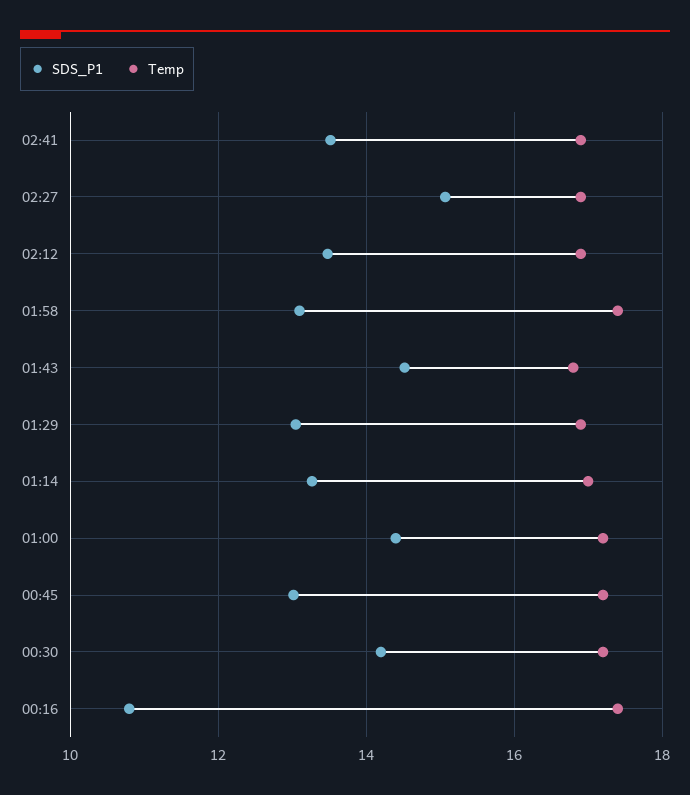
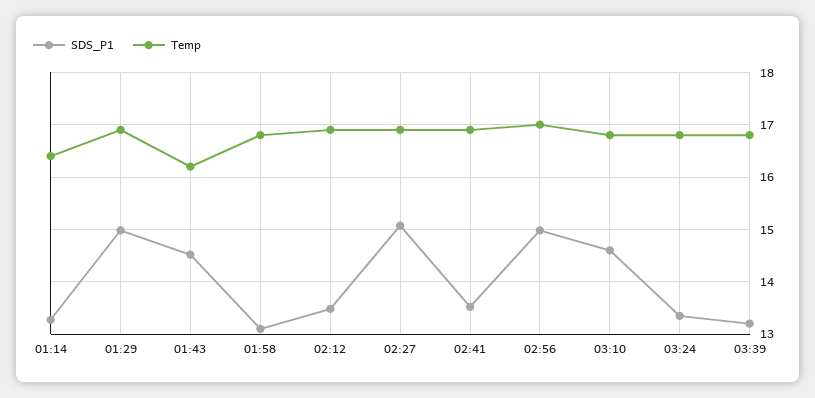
Temp, 01:58: 17.4 -> 16.8
Temp, 01:43: 16.8 -> 16.2
SDS_P1, 01:29: 13 -> 15
Temp, 01:14: 17 -> 16.4
SDS_P1, 01:00: 14.4 -> none
Temp, 01:00: 17.2 -> none
SDS_P1, 00:45: 13 -> none
Temp, 00:45: 17.2 -> none
SDS_P1, 00:30: 14.2 -> none
Temp, 00:30: 17.2 -> none
SDS_P1, 00:16: 10.8 -> none
Temp, 00:16: 17.4 -> none
SDS_P1, 02:56: none -> 15
Temp, 02:56: none -> 17
SDS_P1, 03:10: none -> 14.6
Temp, 03:10: none -> 16.8
SDS_P1, 03:24: none -> 13.4
Temp, 03:24: none -> 16.8
SDS_P1, 03:39: none -> 13.2
Temp, 03:39: none -> 16.8

